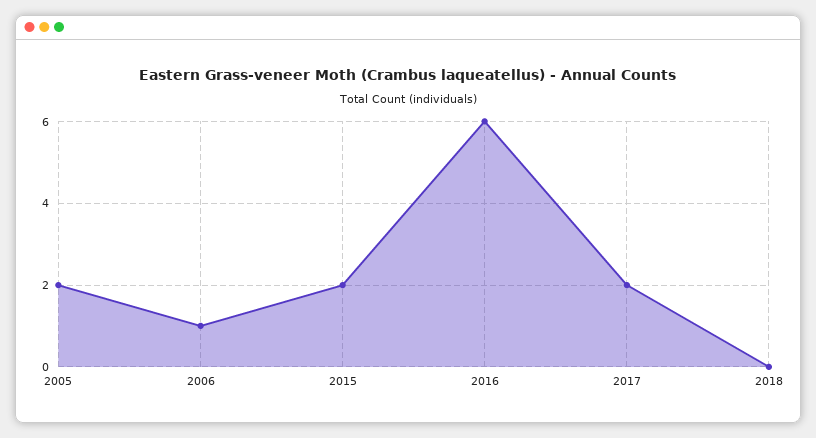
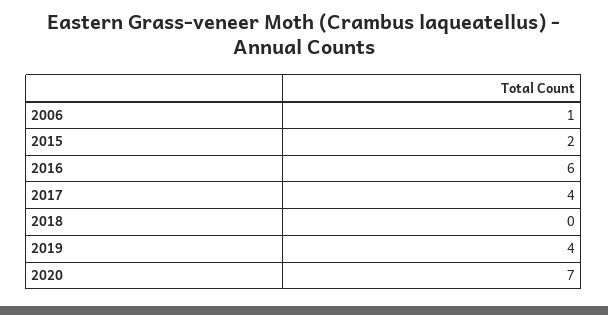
2005: 2 -> none
2017: 2 -> 4
2019: none -> 4
2020: none -> 7

